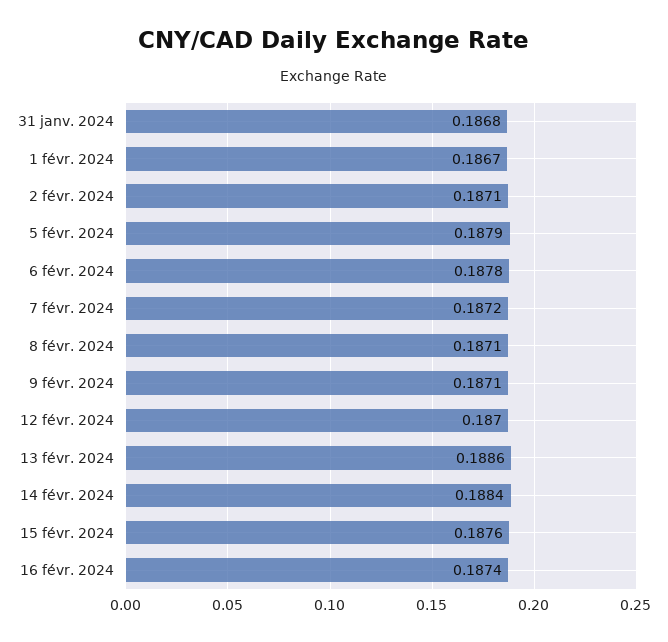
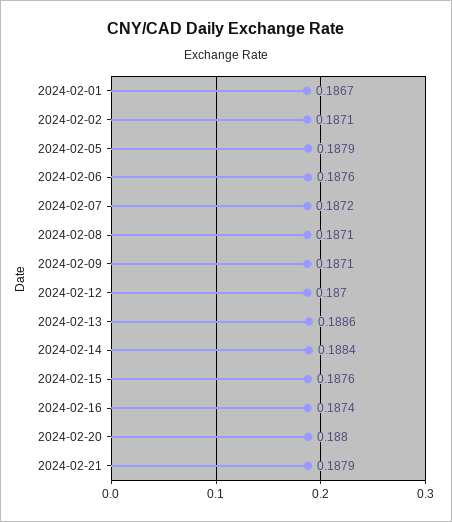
31 janv. 2024: 0.1868 -> none
6 févr. 2024: 0.1878 -> 0.1876
2024-02-20: none -> 0.188
2024-02-21: none -> 0.1879

